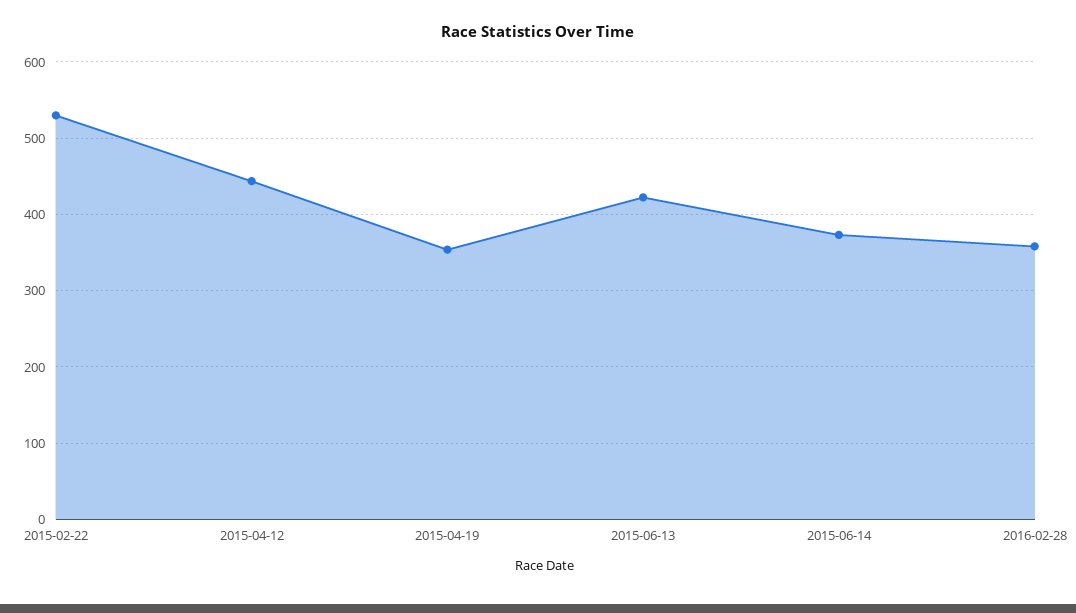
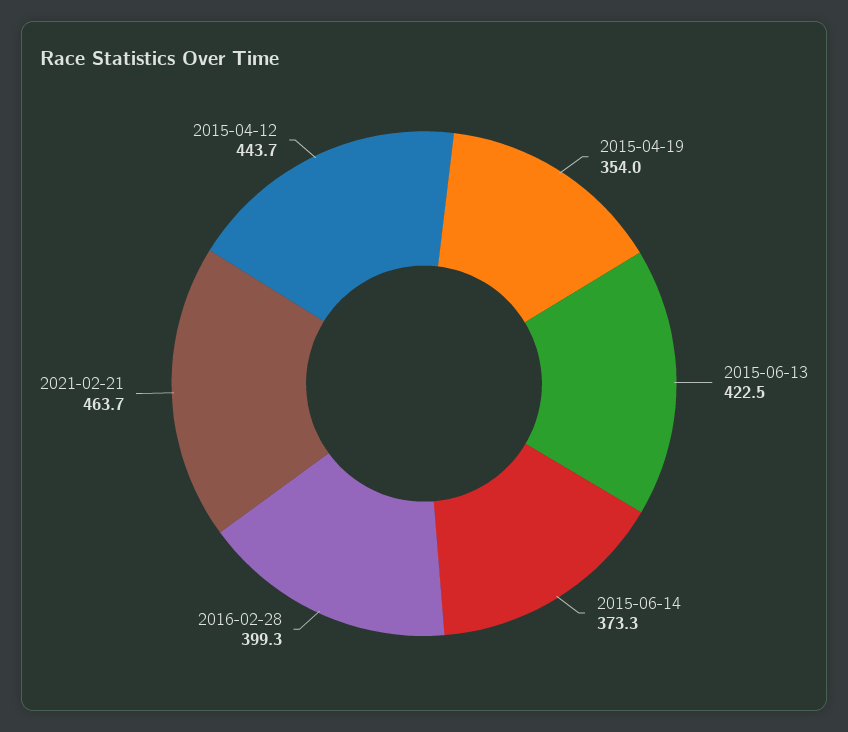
2015-02-22: 530 -> none
2016-02-28: 360 -> 399.3
2021-02-21: none -> 463.7

